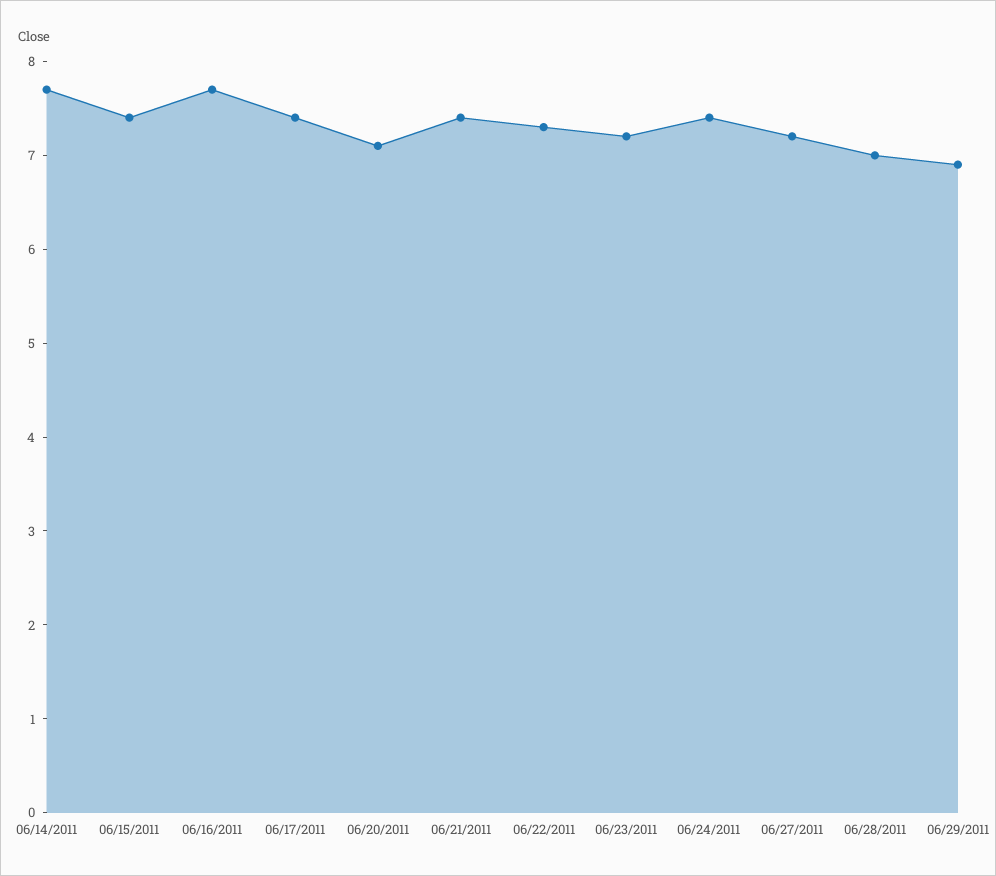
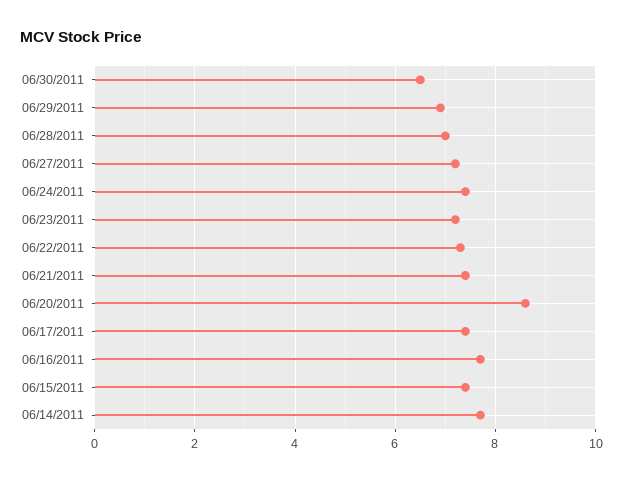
06/20/2011: 7.1 -> 8.5
06/30/2011: none -> 6.5

